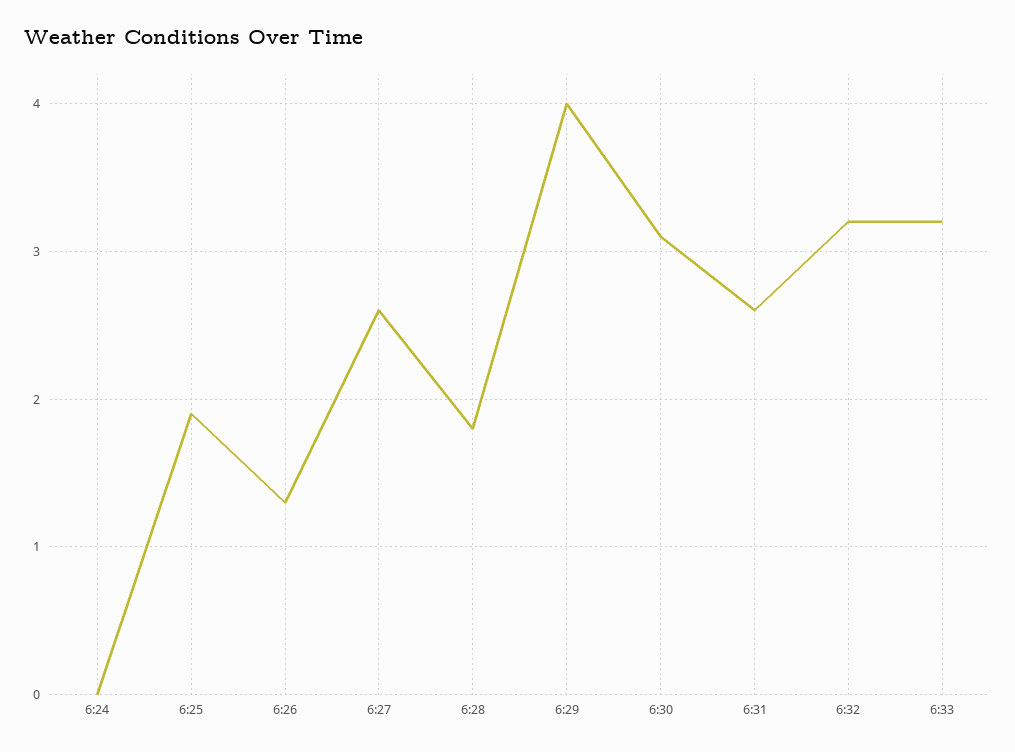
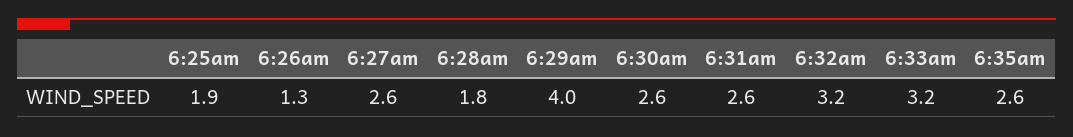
6:24: 0 -> none
6:30: 3.1 -> 2.6
6:35am: none -> 2.6

